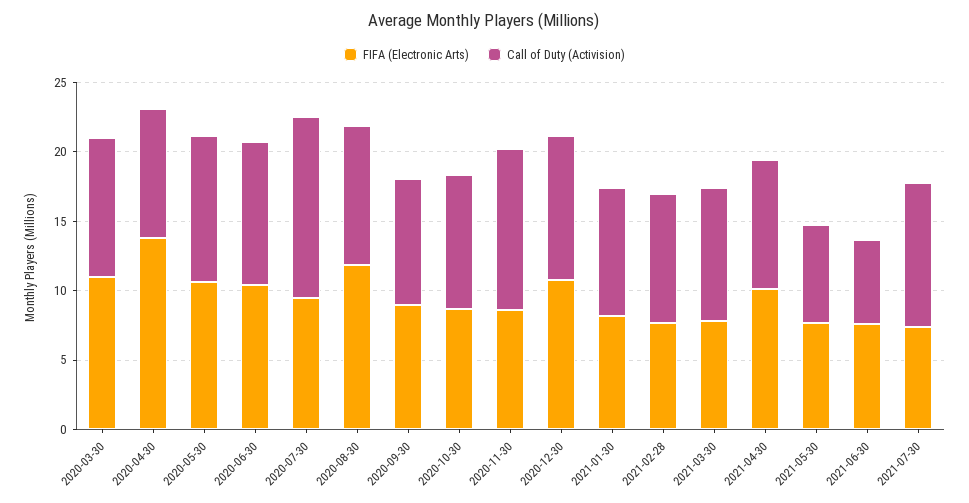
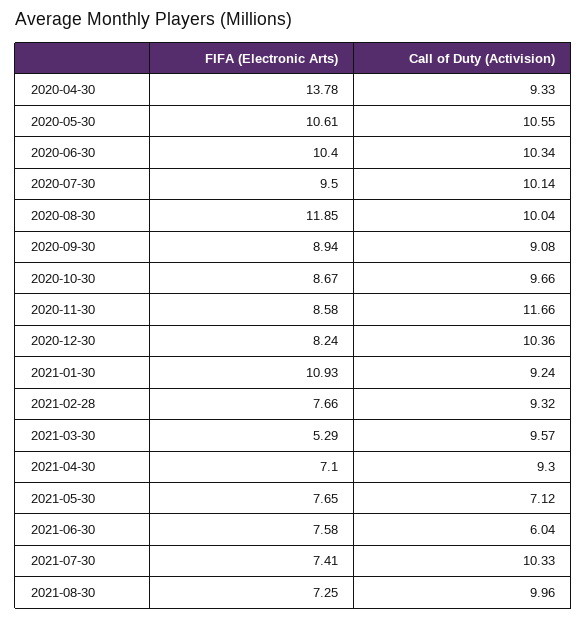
FIFA (Electronic Arts), 2020-03-30: 11 -> none
Call of Duty (Activision), 2020-03-30: 10 -> none
Call of Duty (Activision), 2020-07-30: 13 -> 10.14
FIFA (Electronic Arts), 2020-12-30: 11 -> 8.24
FIFA (Electronic Arts), 2021-01-30: 8 -> 10.93
FIFA (Electronic Arts), 2021-03-30: 8 -> 5.29
FIFA (Electronic Arts), 2021-04-30: 10 -> 7.1
FIFA (Electronic Arts), 2021-08-30: none -> 7.25
Call of Duty (Activision), 2021-08-30: none -> 9.96

